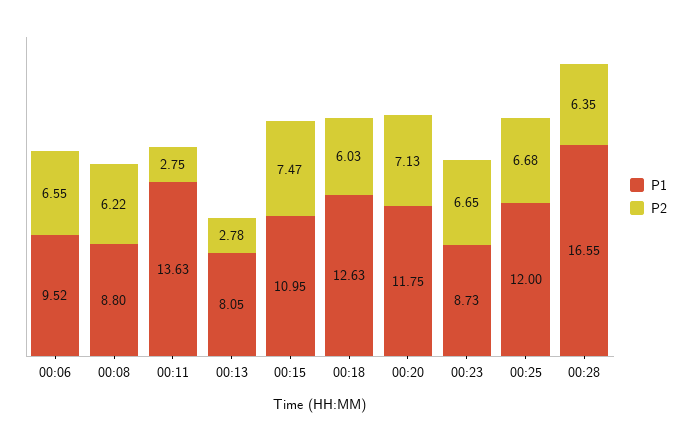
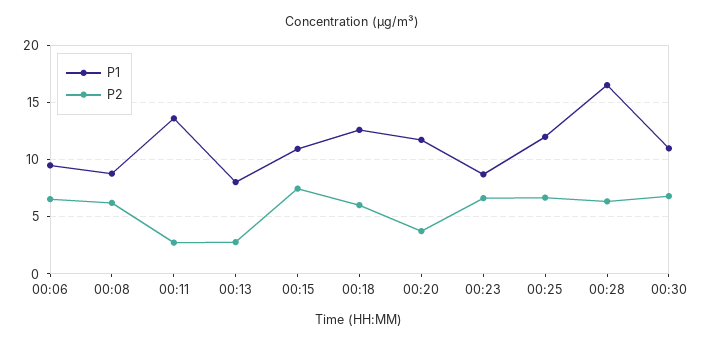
P2, 00:20: 7.13 -> 4
P1, 00:30: none -> 11
P2, 00:30: none -> 7

